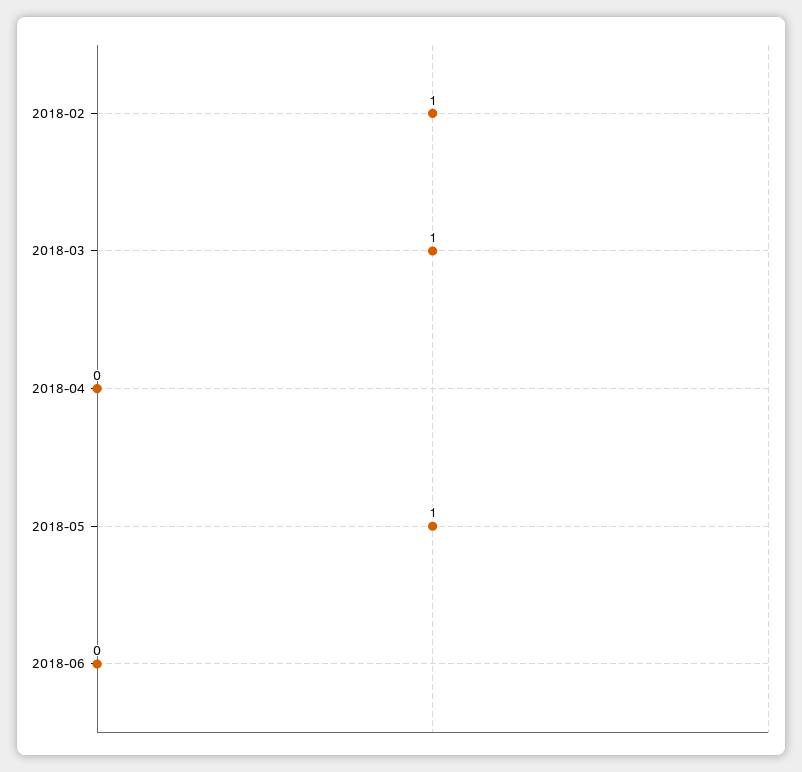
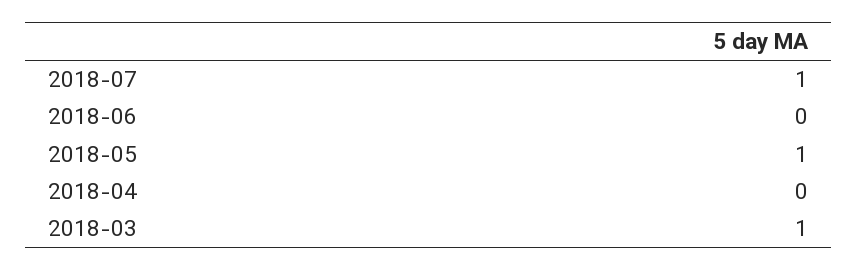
2018-02: 1 -> none
2018-07: none -> 1

